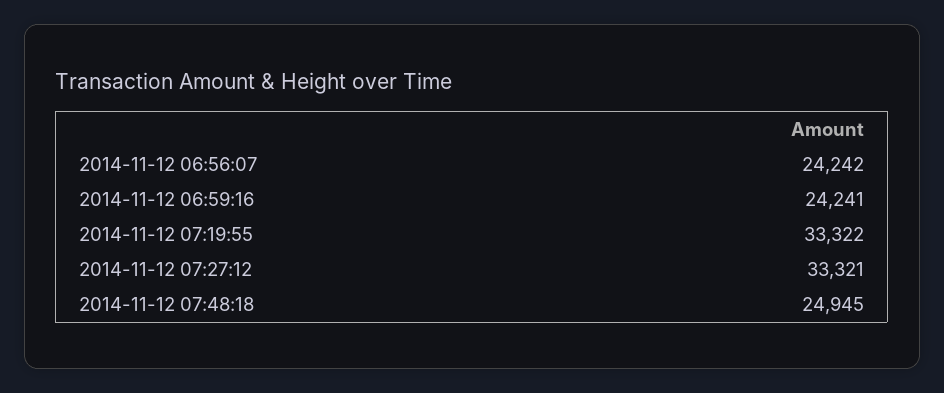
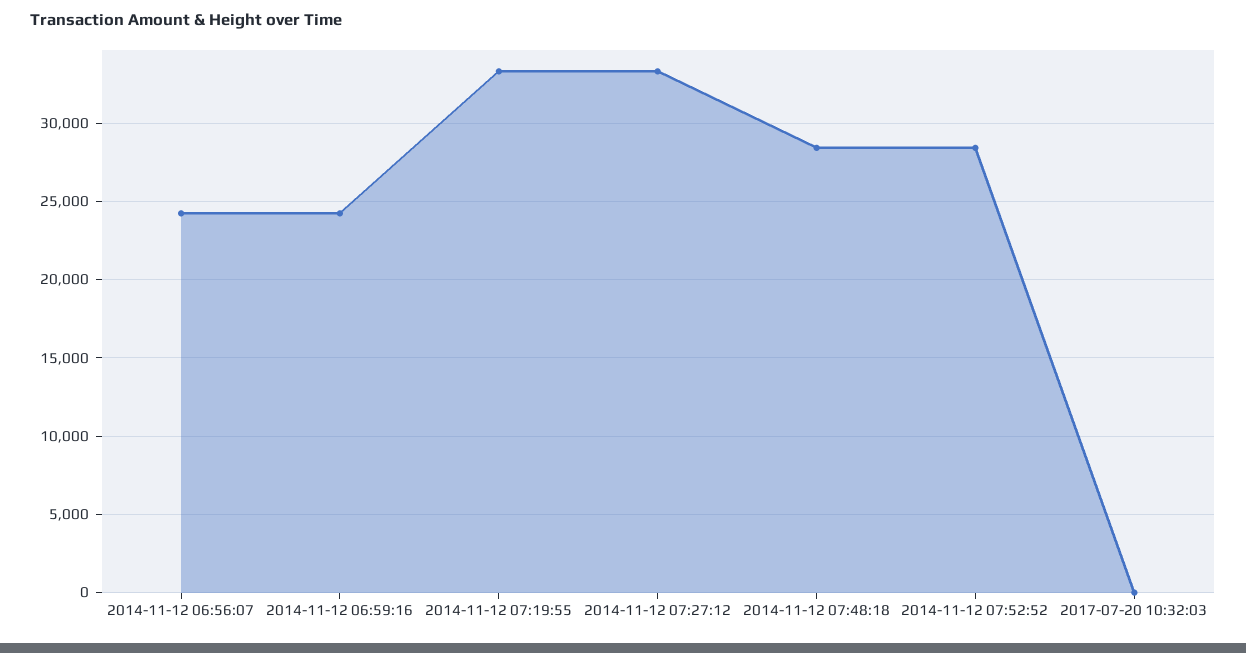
2014-11-12 07:48:18: 24945 -> 28500
2014-11-12 07:52:52: none -> 28500
2017-07-20 10:32:03: none -> 0

